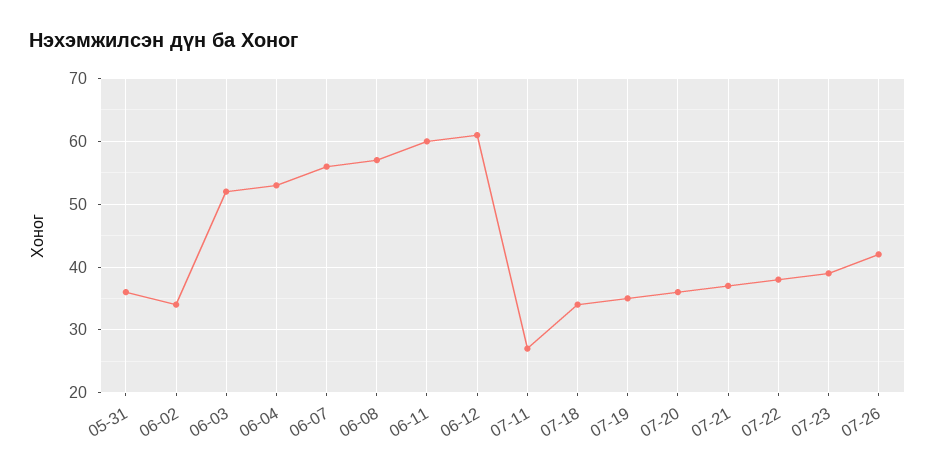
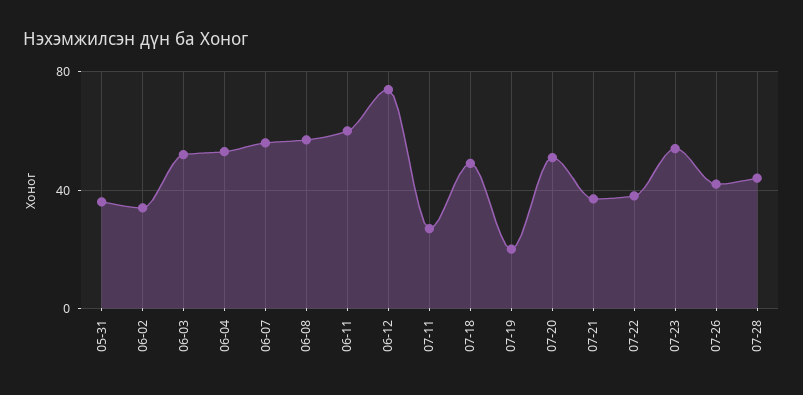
06-12: 61 -> 75
07-18: 34 -> 50
07-19: 35 -> 20
07-20: 36 -> 50
07-23: 39 -> 55
07-28: none -> 45

